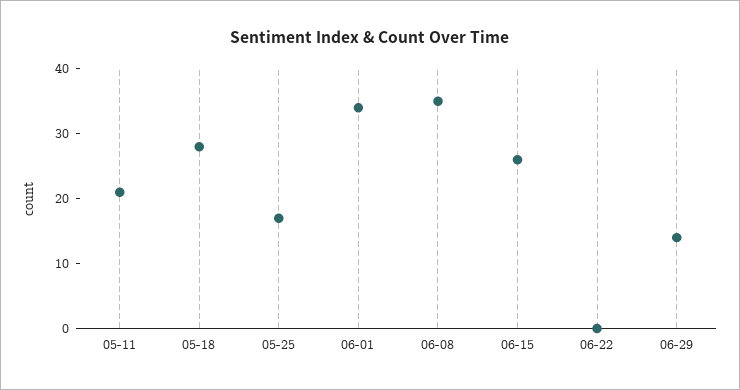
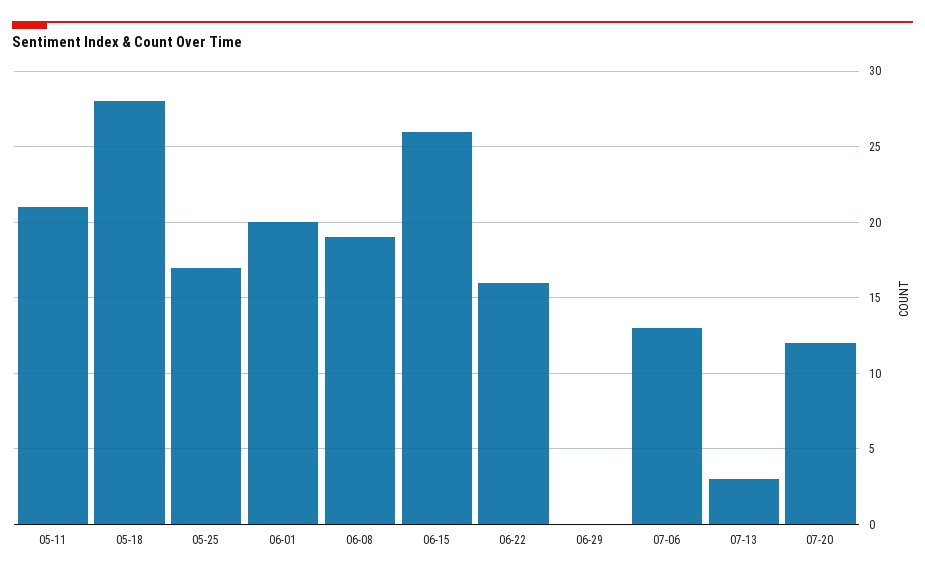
06-01: 35 -> 20
06-08: 35 -> 19
06-22: 0 -> 16
06-29: 15 -> 0
07-06: none -> 13
07-13: none -> 3
07-20: none -> 12

